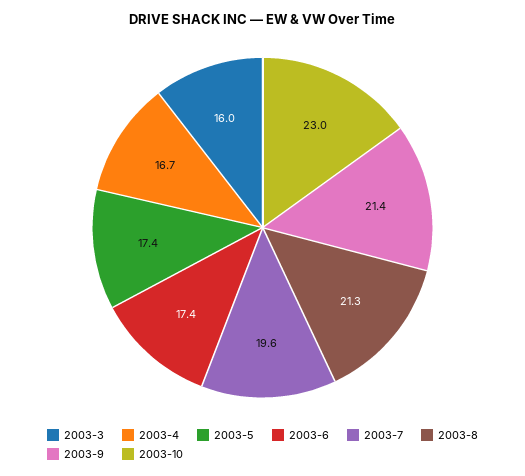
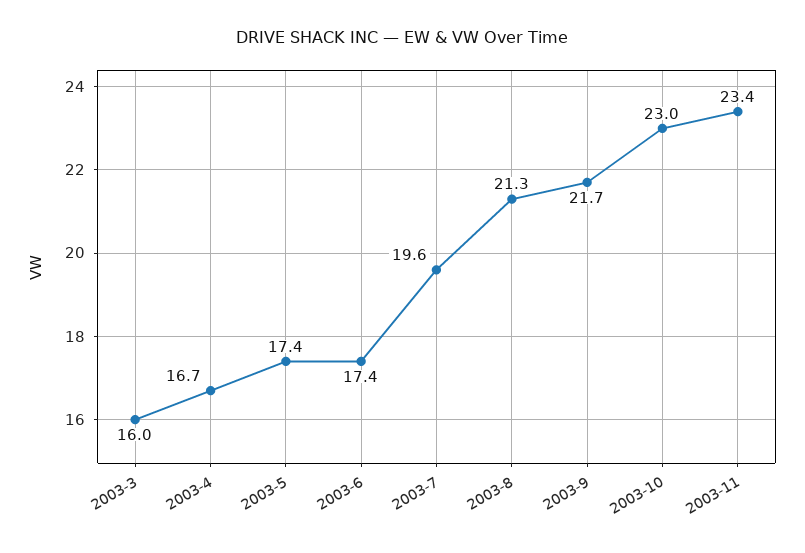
2003-9: 21.4 -> 21.7
2003-11: none -> 23.4

